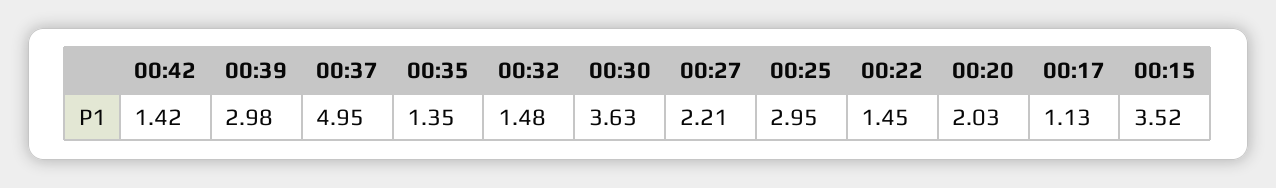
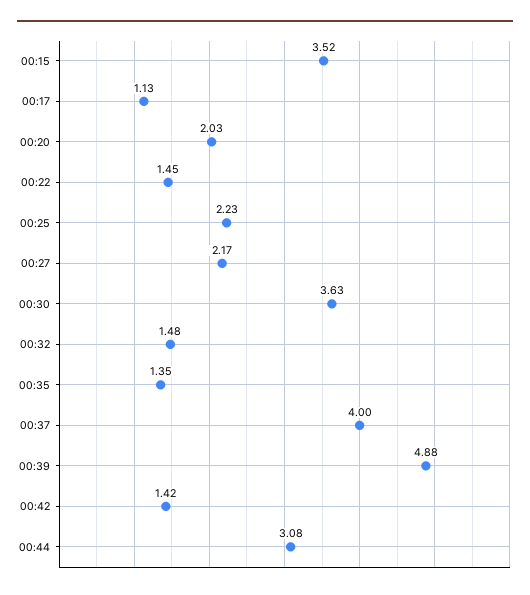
00:39: 2.98 -> 4.88
00:37: 4.95 -> 4
00:27: 2.21 -> 2.17
00:25: 2.95 -> 2.23
00:44: none -> 3.08

